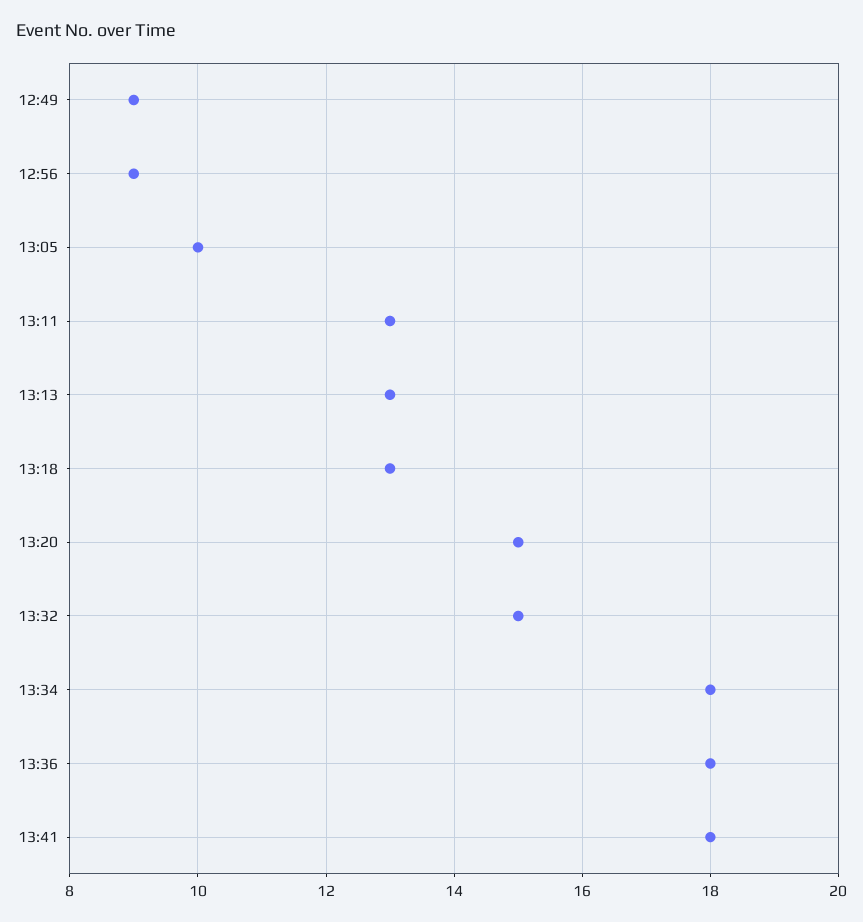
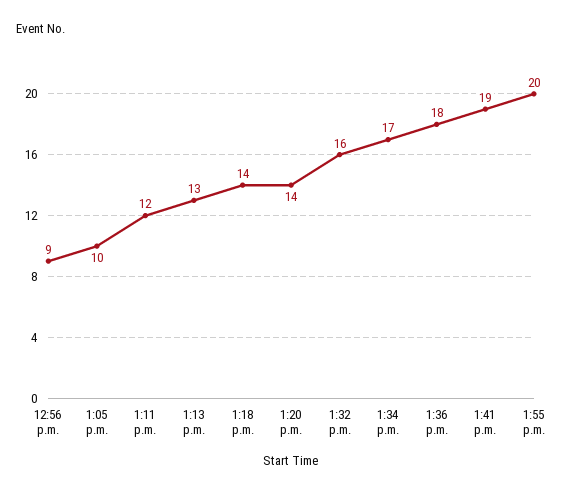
12:49: 9 -> none
13:11: 13 -> 12
13:18: 13 -> 14
13:20: 15 -> 14
13:32: 15 -> 16
13:34: 18 -> 17
13:41: 18 -> 19
1:55 p.m.: none -> 20

